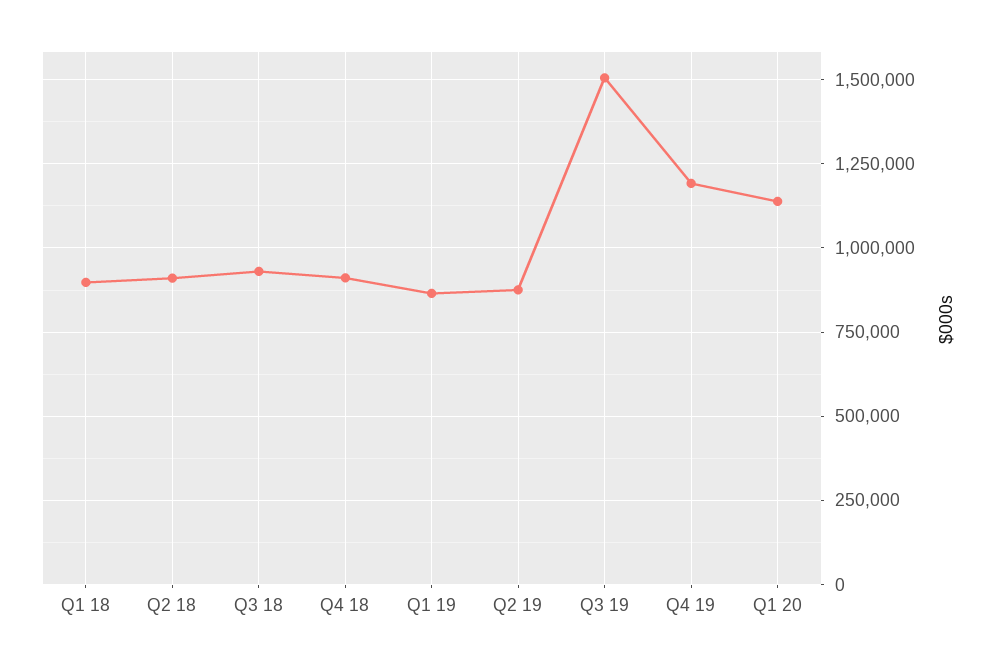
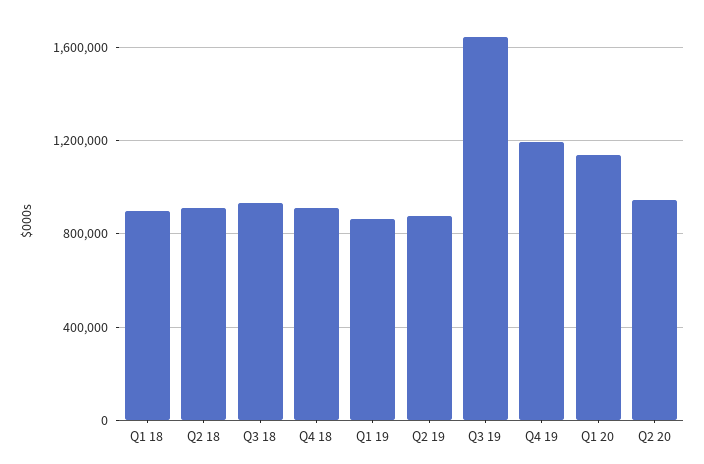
Q3 19: 1500000 -> 1650000
Q2 20: none -> 950000

